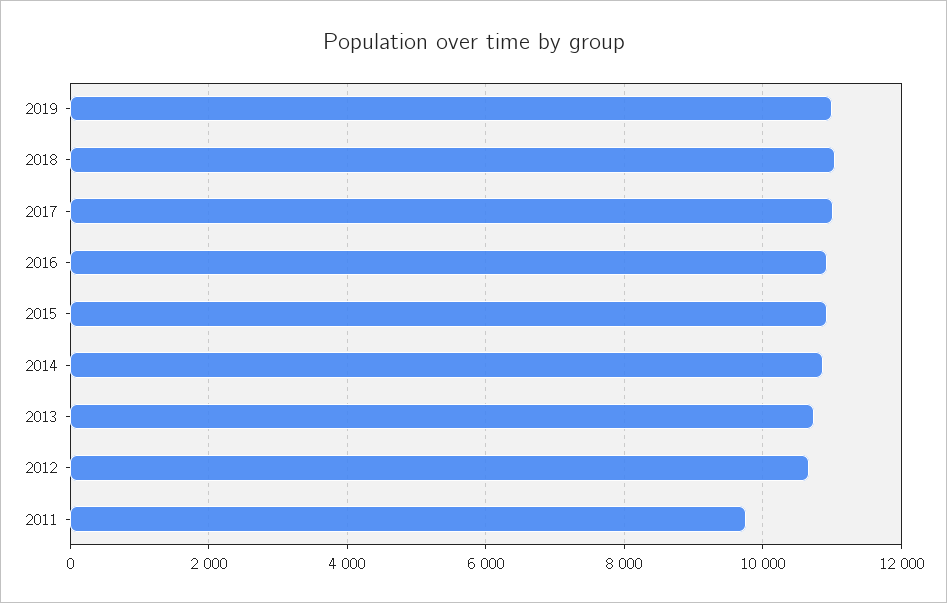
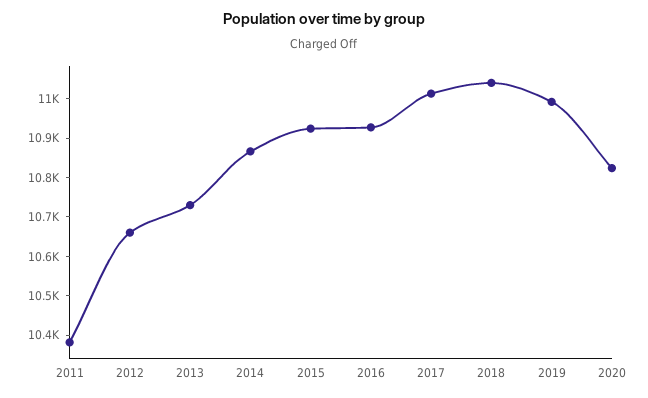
2011: 9800 -> 10375
2020: none -> 10825

